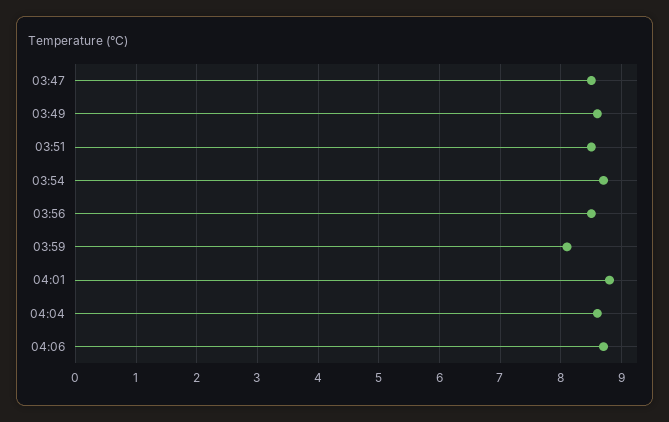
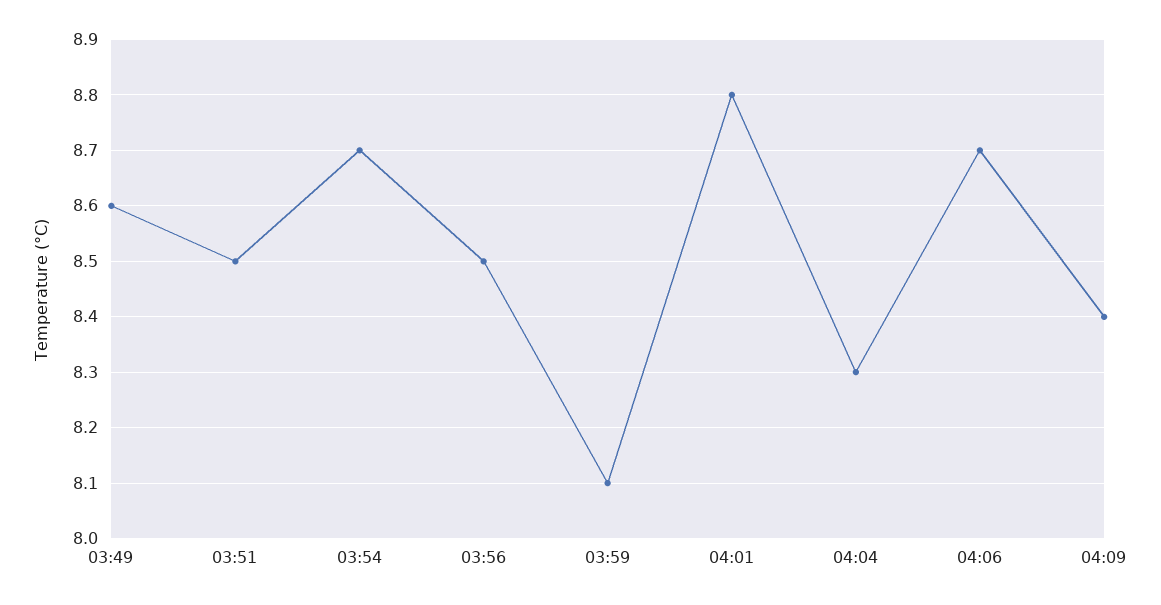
03:47: 8.5 -> none
04:04: 8.6 -> 8.3
04:09: none -> 8.4

